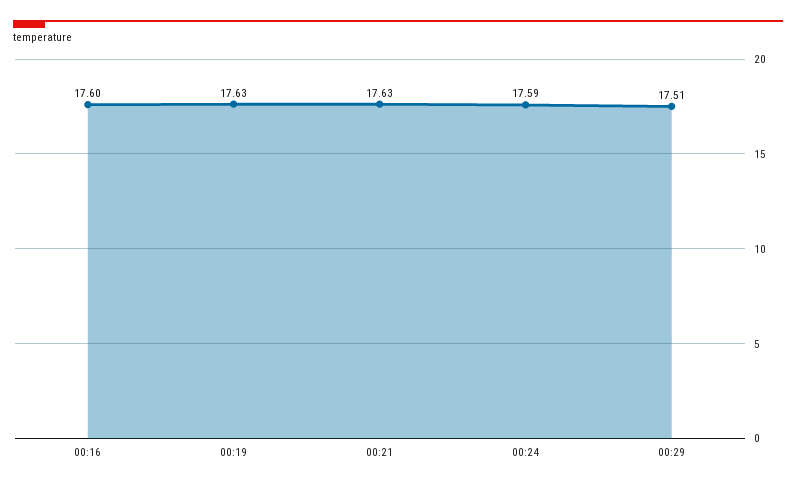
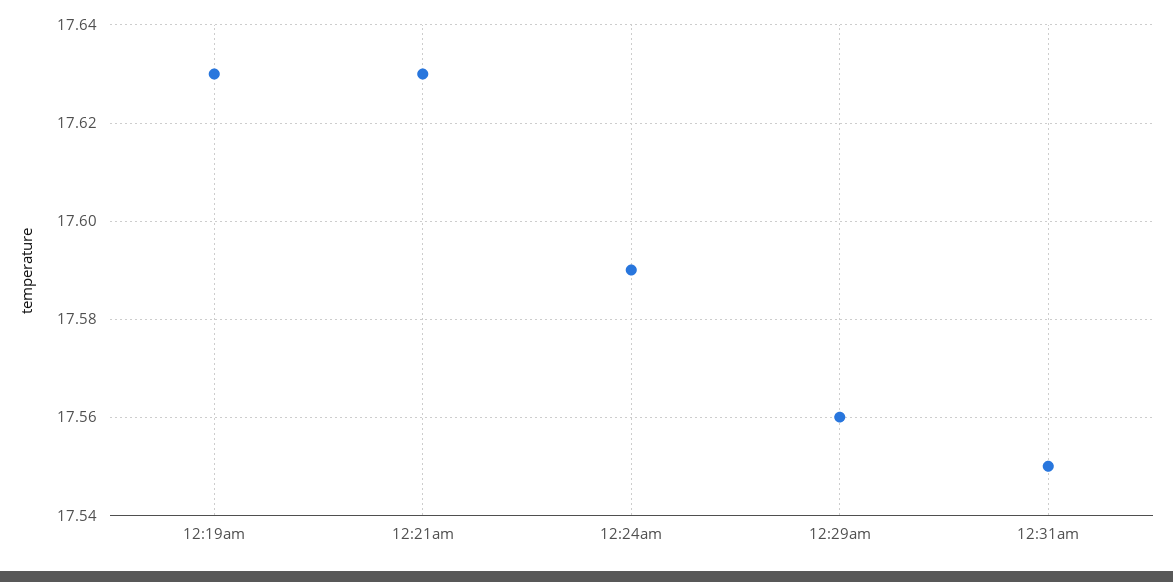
00:16: 17.6 -> none
00:29: 17.51 -> 17.56
12:31am: none -> 17.55

